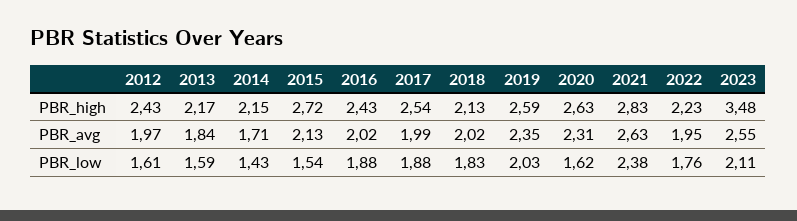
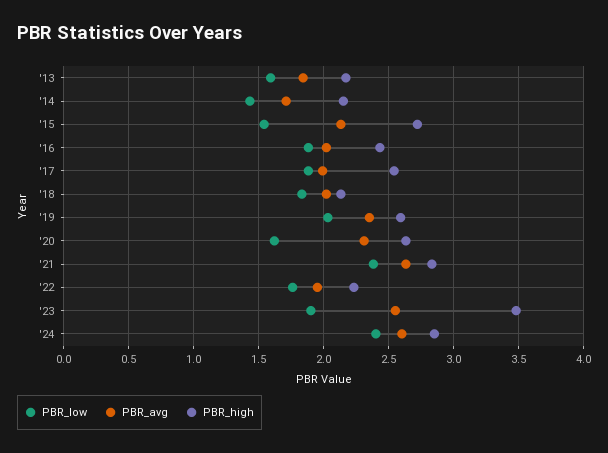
PBR_high, 2012: 2.43 -> none
PBR_avg, 2012: 1.97 -> none
PBR_low, 2012: 1.61 -> none
PBR_low, 2023: 2.11 -> 1.9
PBR_low, '24: none -> 2.4
PBR_avg, '24: none -> 2.6
PBR_high, '24: none -> 2.85

